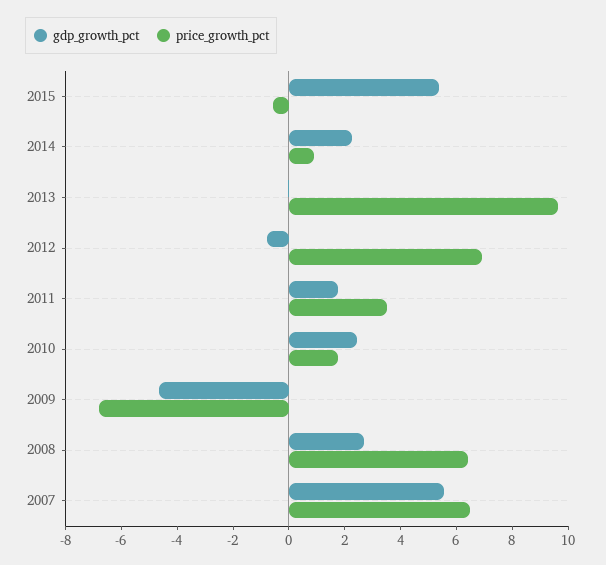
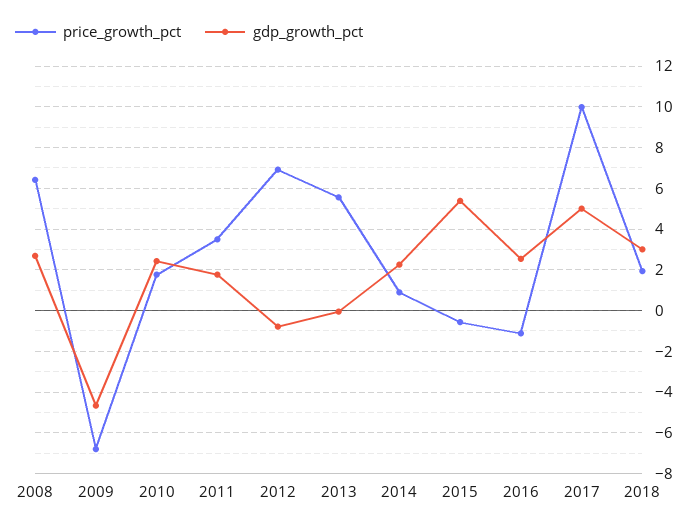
price_growth_pct, 2013: 9.5 -> 5.5
gdp_growth_pct, 2007: 5.5 -> none
price_growth_pct, 2007: 6.5 -> none
price_growth_pct, 2016: none -> -1
gdp_growth_pct, 2016: none -> 2.5
price_growth_pct, 2017: none -> 10
gdp_growth_pct, 2017: none -> 5
price_growth_pct, 2018: none -> 2
gdp_growth_pct, 2018: none -> 3

